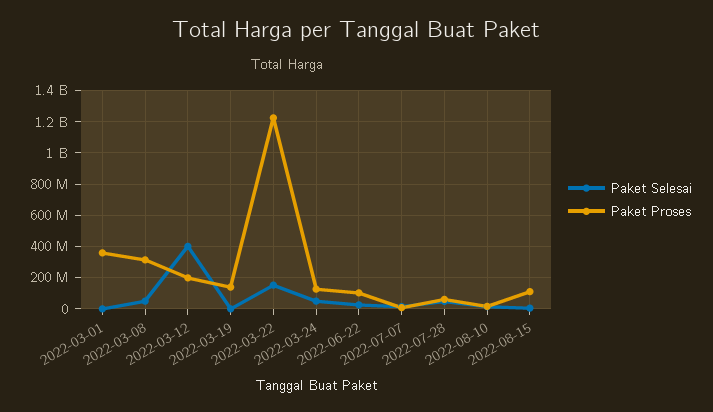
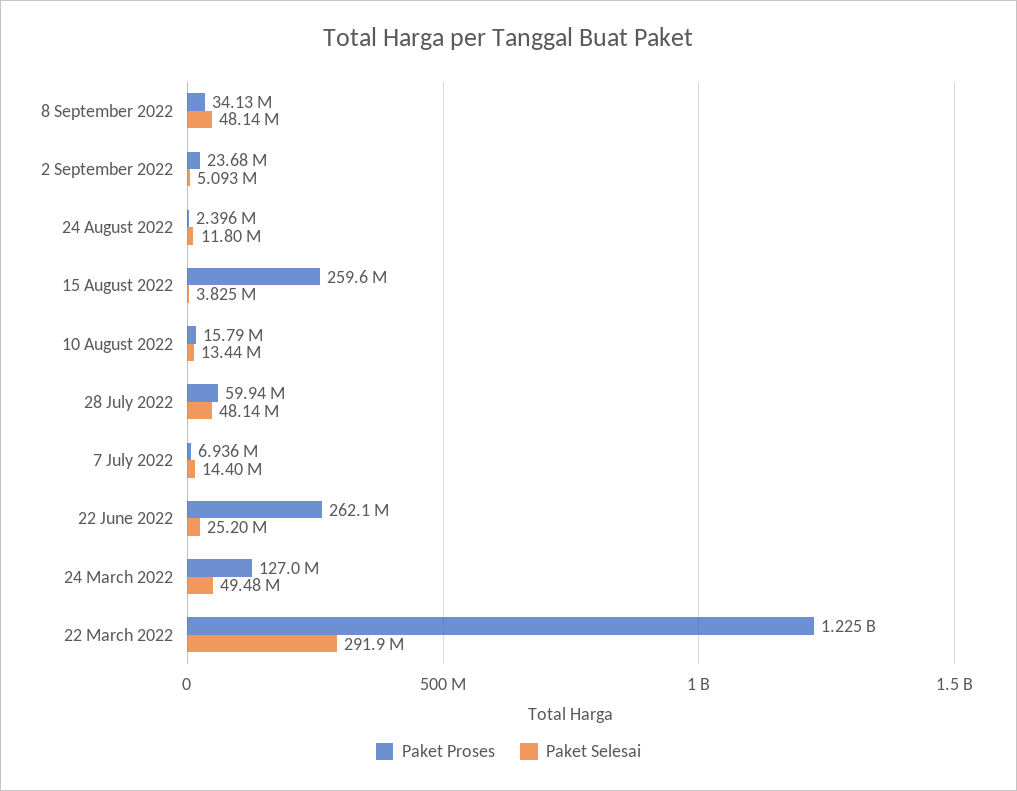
Paket Selesai, 2022-03-01: 0 -> none
Paket Proses, 2022-03-01: 350000000 -> none
Paket Selesai, 2022-03-08: 50000000 -> none
Paket Proses, 2022-03-08: 300000000 -> none
Paket Selesai, 2022-03-12: 400000000 -> none
Paket Proses, 2022-03-12: 200000000 -> none
Paket Selesai, 2022-03-19: 0 -> none
Paket Proses, 2022-03-19: 150000000 -> none
Paket Selesai, 2022-03-22: 150000000 -> 291900000
Paket Proses, 2022-06-22: 100000000 -> 262100000
Paket Proses, 2022-08-15: 100000000 -> 259600000
Paket Proses, 8 September 2022: none -> 34130000
Paket Selesai, 8 September 2022: none -> 48140000
Paket Proses, 2 September 2022: none -> 23680000
Paket Selesai, 2 September 2022: none -> 5093000
Paket Proses, 24 August 2022: none -> 2396000
Paket Selesai, 24 August 2022: none -> 11800000

